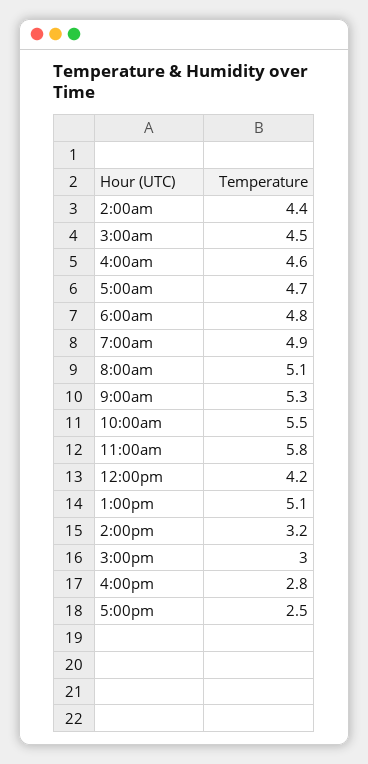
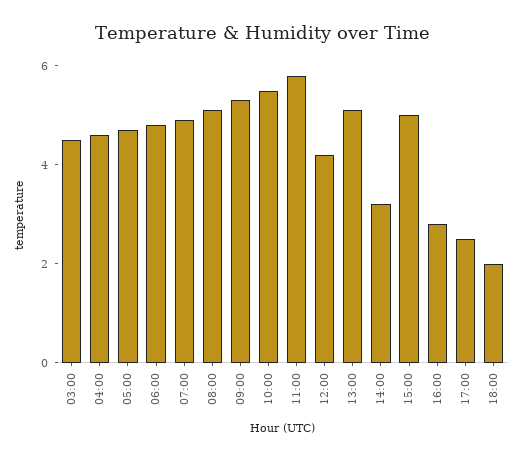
2:00am: 4.4 -> none
3:00pm: 3 -> 5
18:00: none -> 2

